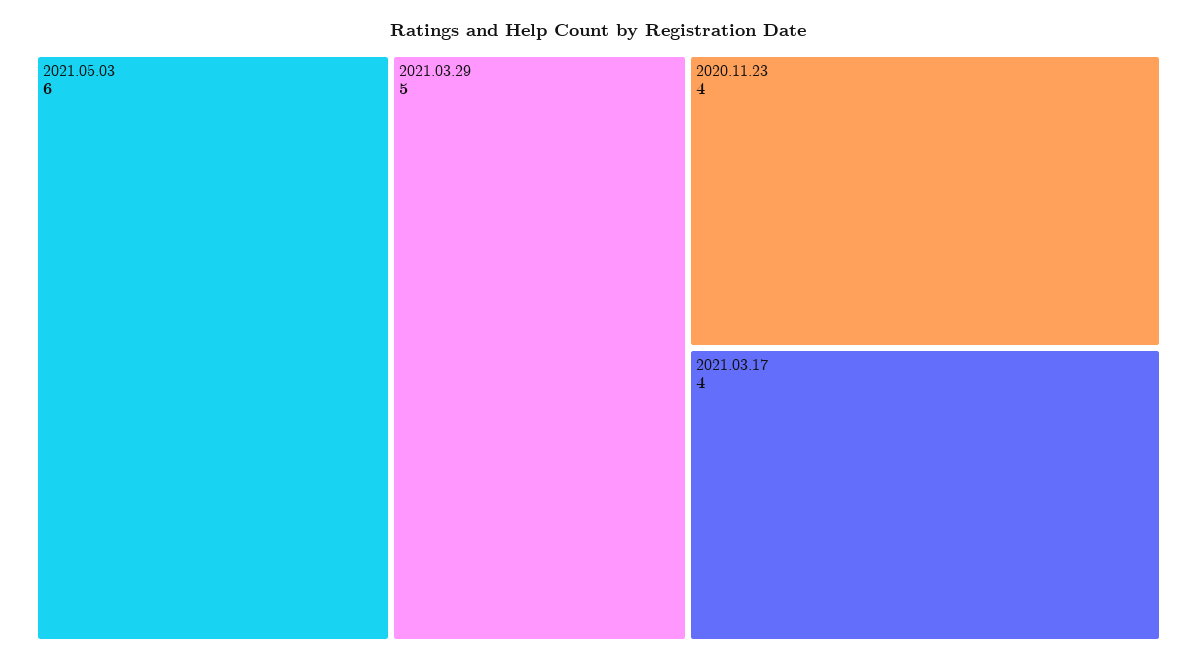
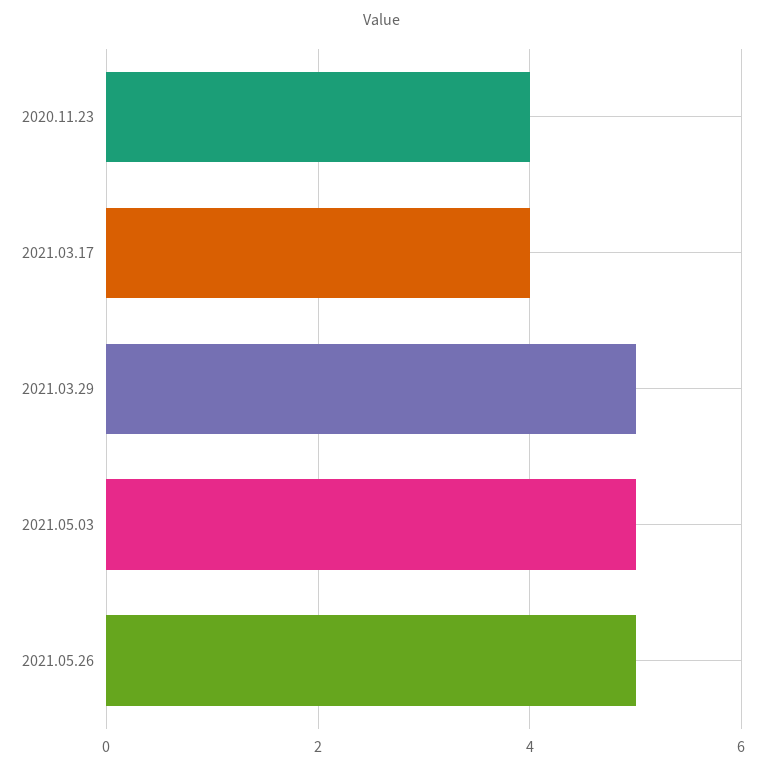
2021.05.03: 6 -> 5
2021.05.26: none -> 5

